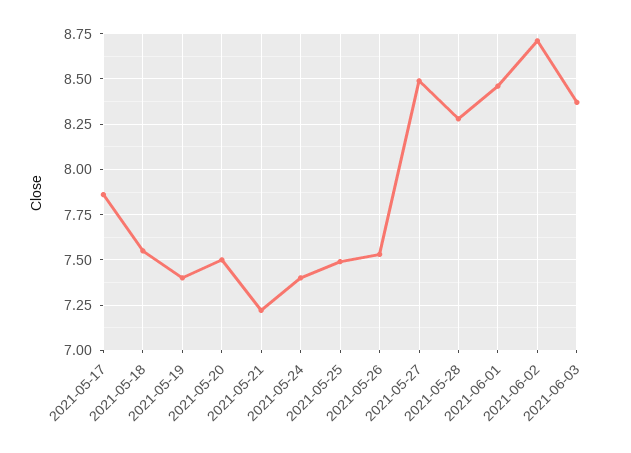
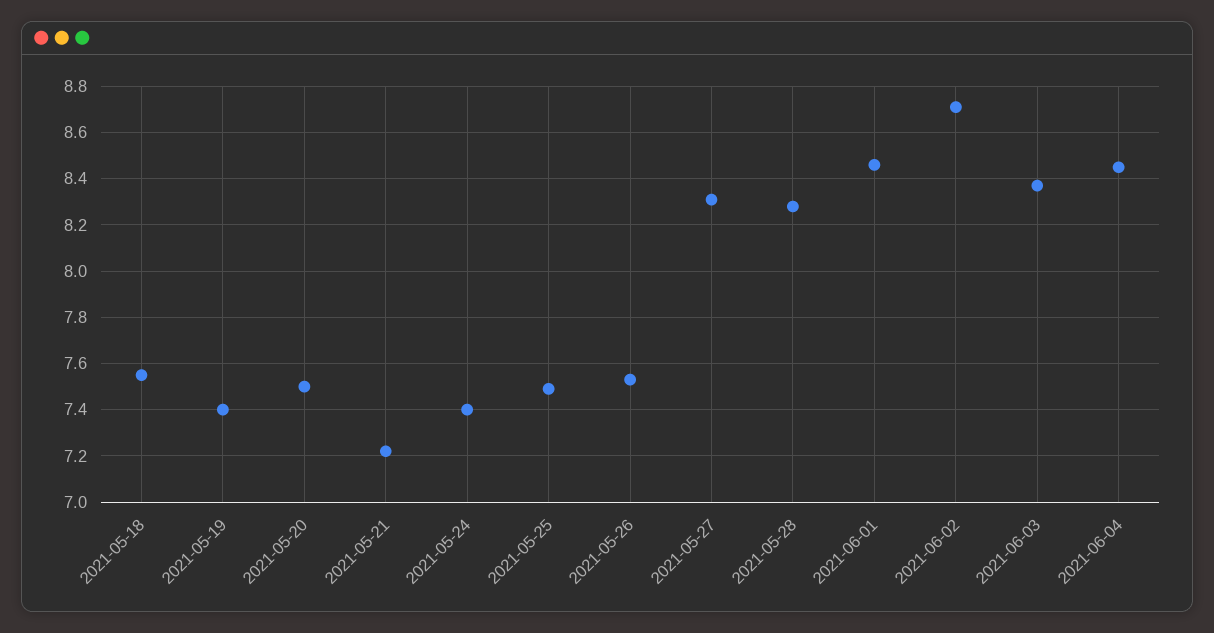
2021-05-17: 7.85 -> none
2021-05-27: 8.5 -> 8.3
2021-06-04: none -> 8.45

